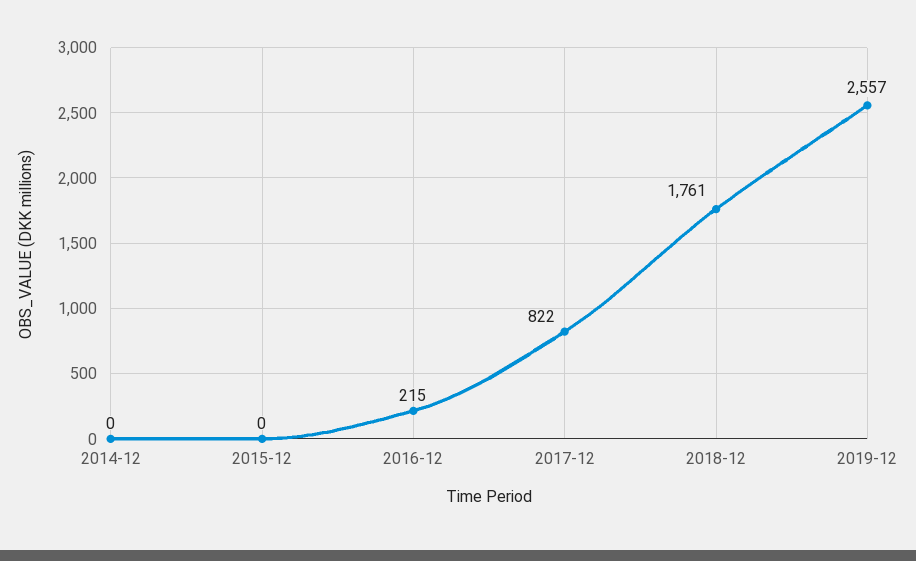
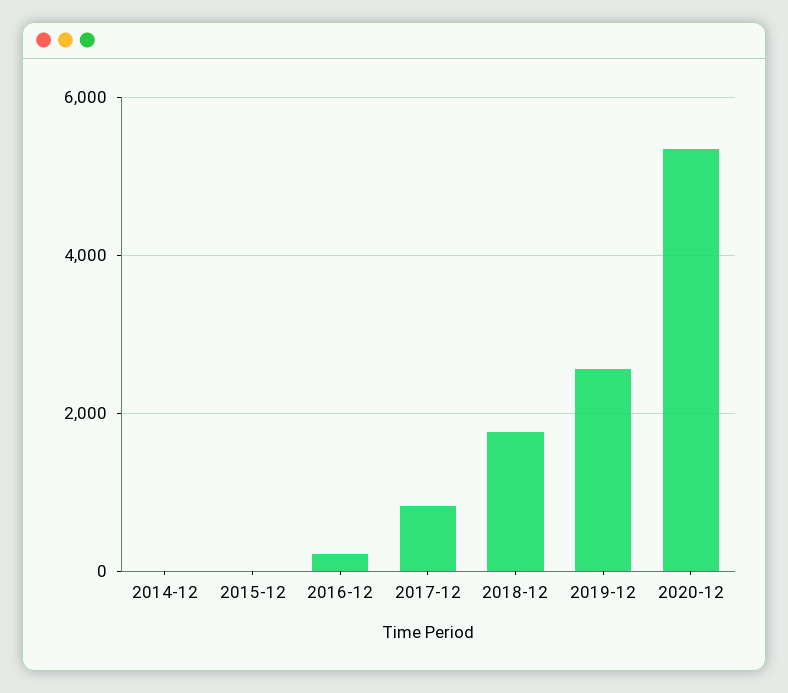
2020-12: none -> 5400

